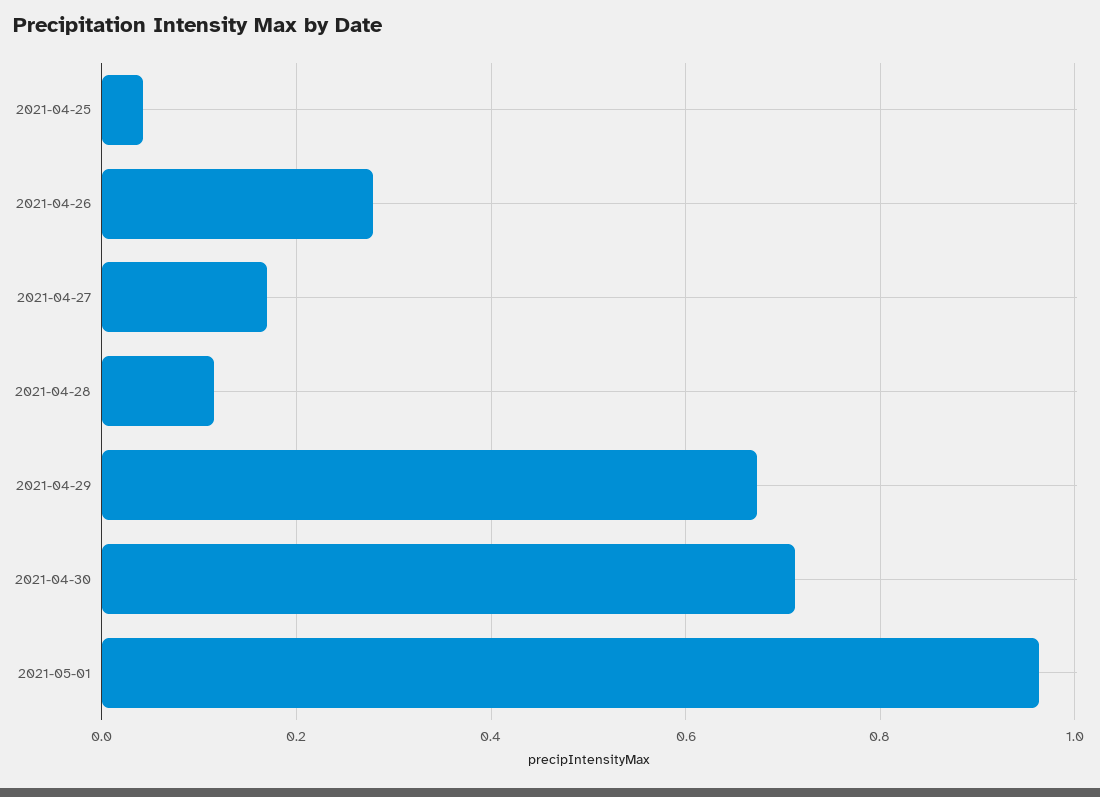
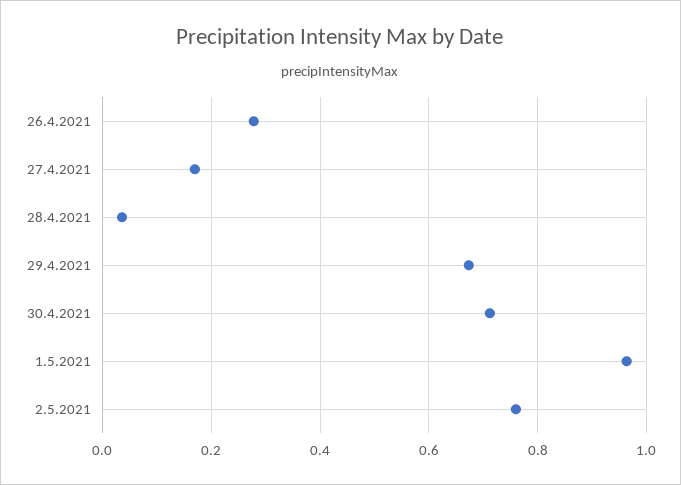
2021-04-25: 0.04 -> none
2021-04-28: 0.12 -> 0.04
2.5.2021: none -> 0.76

